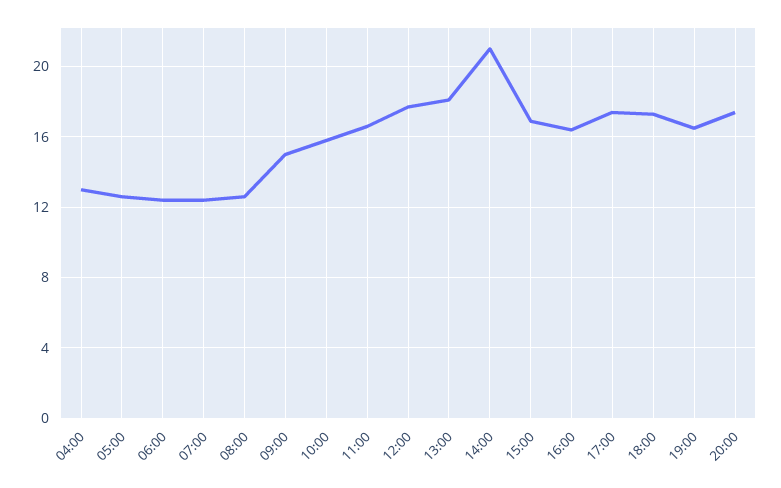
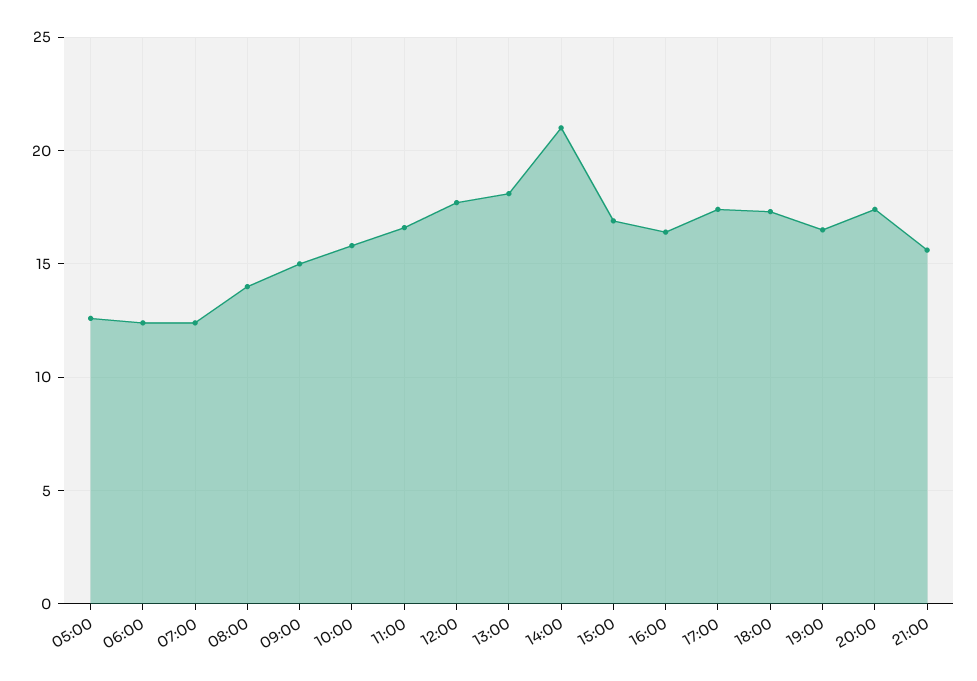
04:00: 13 -> none
08:00: 12.5 -> 14
21:00: none -> 15.5

